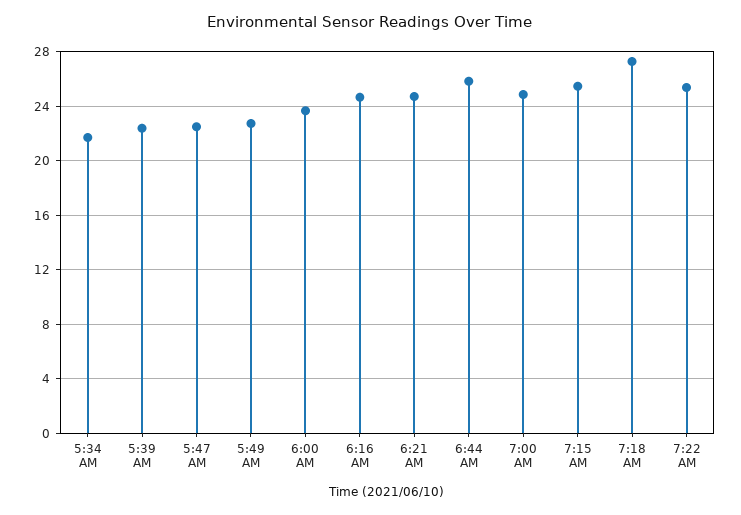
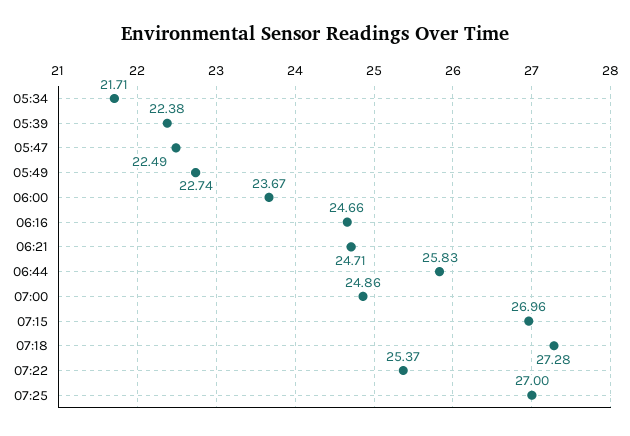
7:15 AM: 25.5 -> 26.96
07:25: none -> 27

